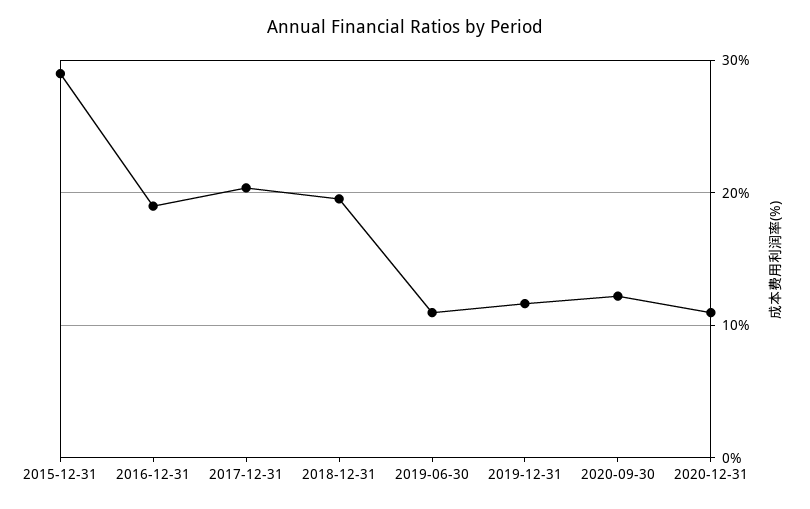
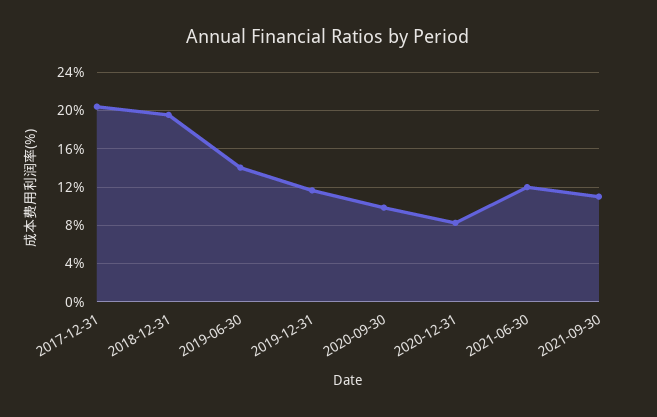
2015-12-31: 29 -> none
2016-12-31: 19 -> none
2019-06-30: 11 -> 14
2020-09-30: 12 -> 10
2020-12-31: 11 -> 8
2021-06-30: none -> 12
2021-09-30: none -> 11

